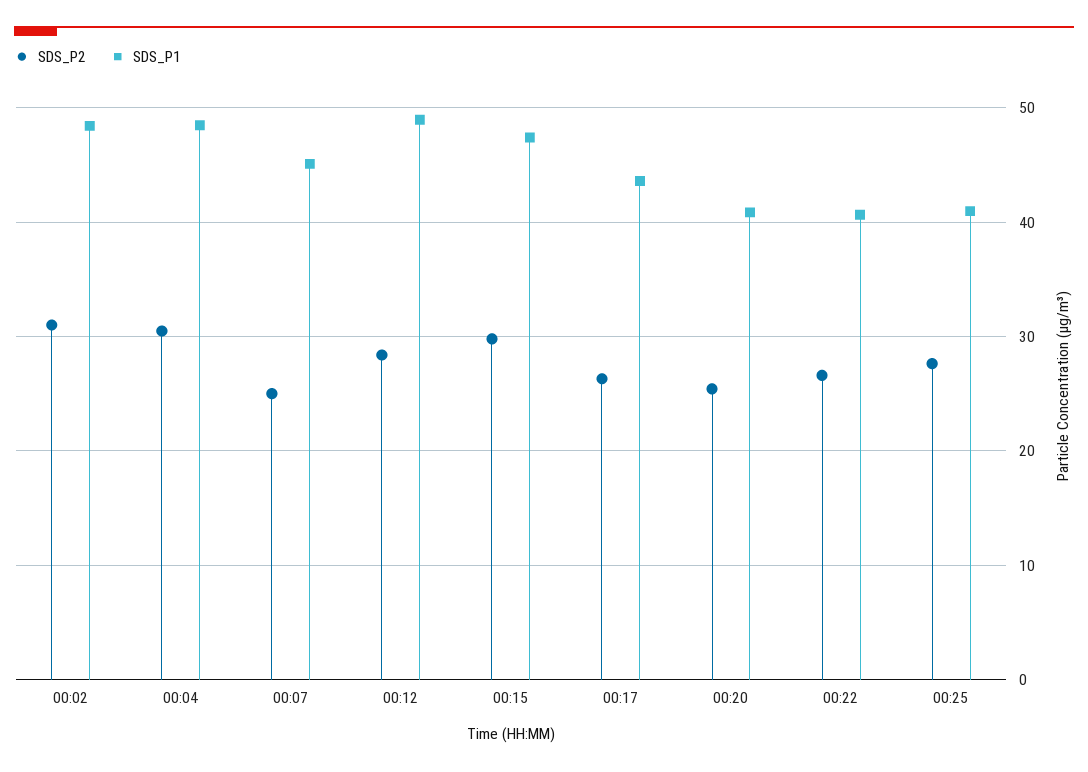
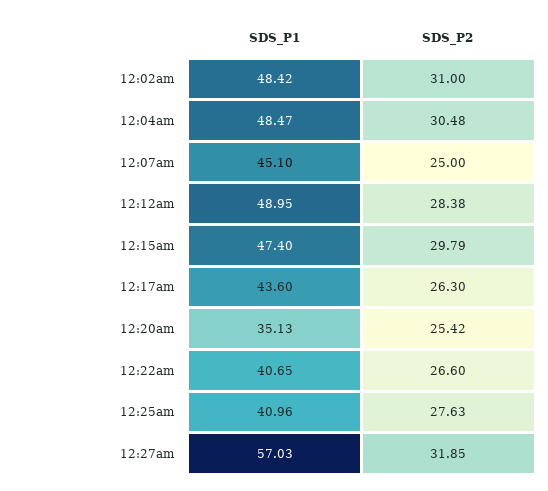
SDS_P1, 00:20: 41 -> 35.13
SDS_P1, 12:27am: none -> 57.03
SDS_P2, 12:27am: none -> 31.85

